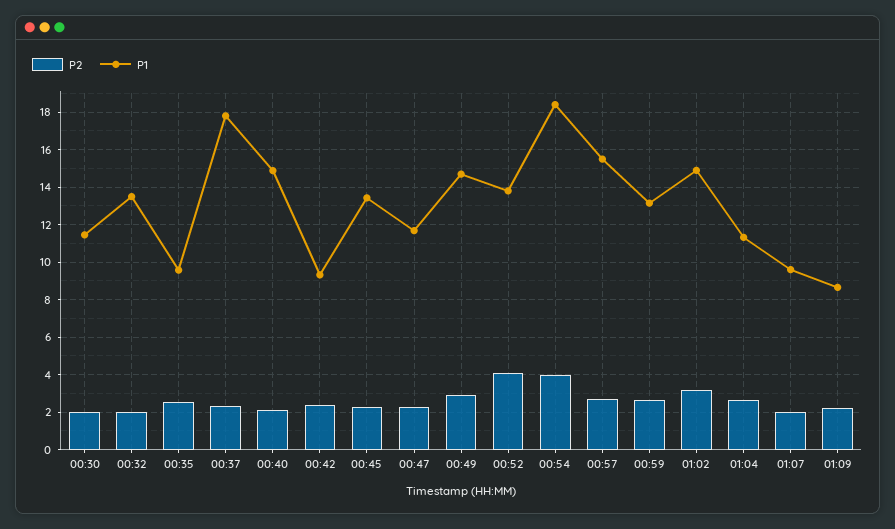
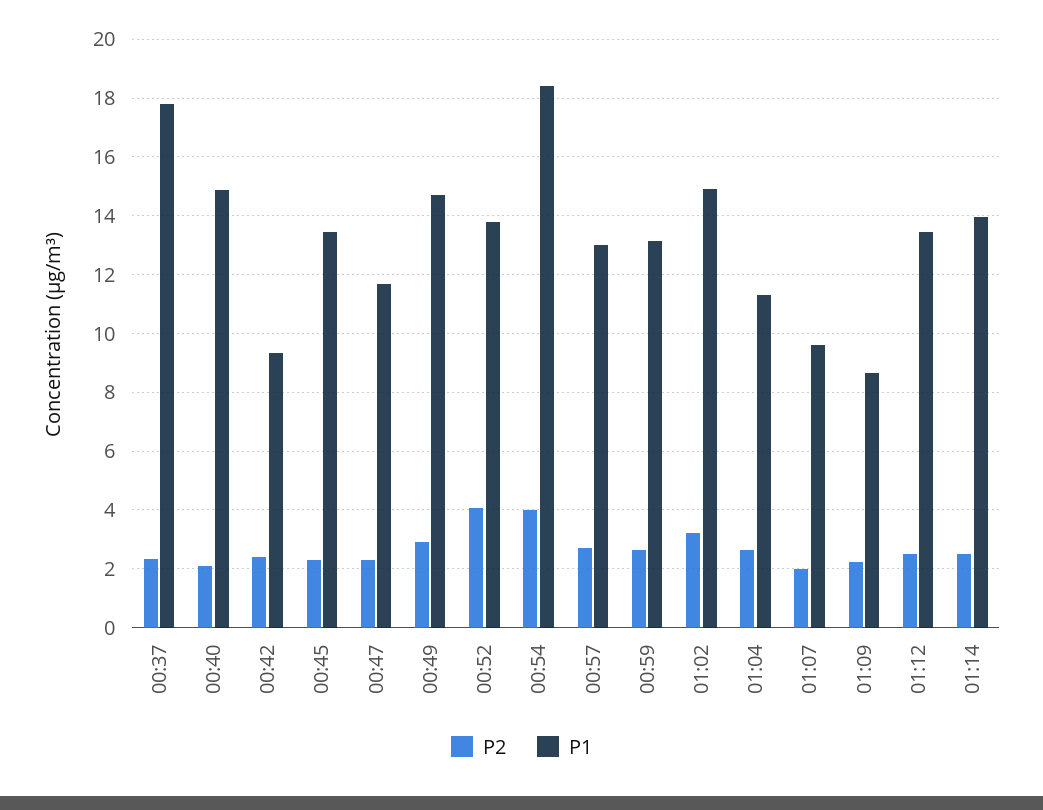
P2, 00:30: 2 -> none
P1, 00:30: 11.5 -> none
P2, 00:32: 2 -> none
P1, 00:32: 13.5 -> none
P2, 00:35: 2.5 -> none
P1, 00:35: 9.5 -> none
P1, 00:57: 15.5 -> 13
P2, 01:12: none -> 2.5
P1, 01:12: none -> 13.5
P2, 01:14: none -> 2.5
P1, 01:14: none -> 14

